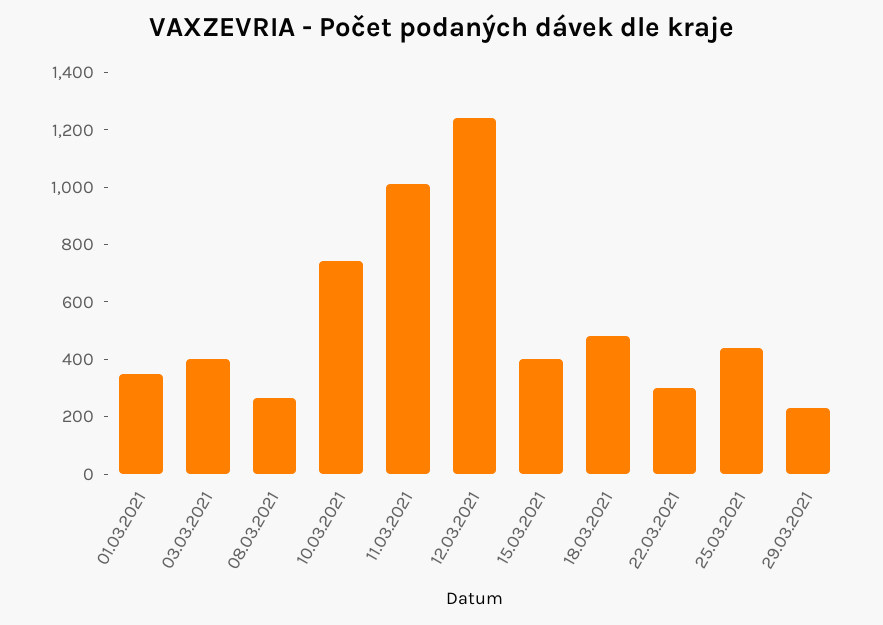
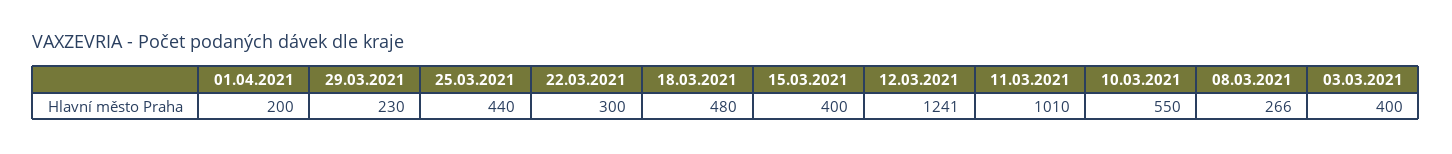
01.03.2021: 350 -> none
10.03.2021: 750 -> 550
01.04.2021: none -> 200

